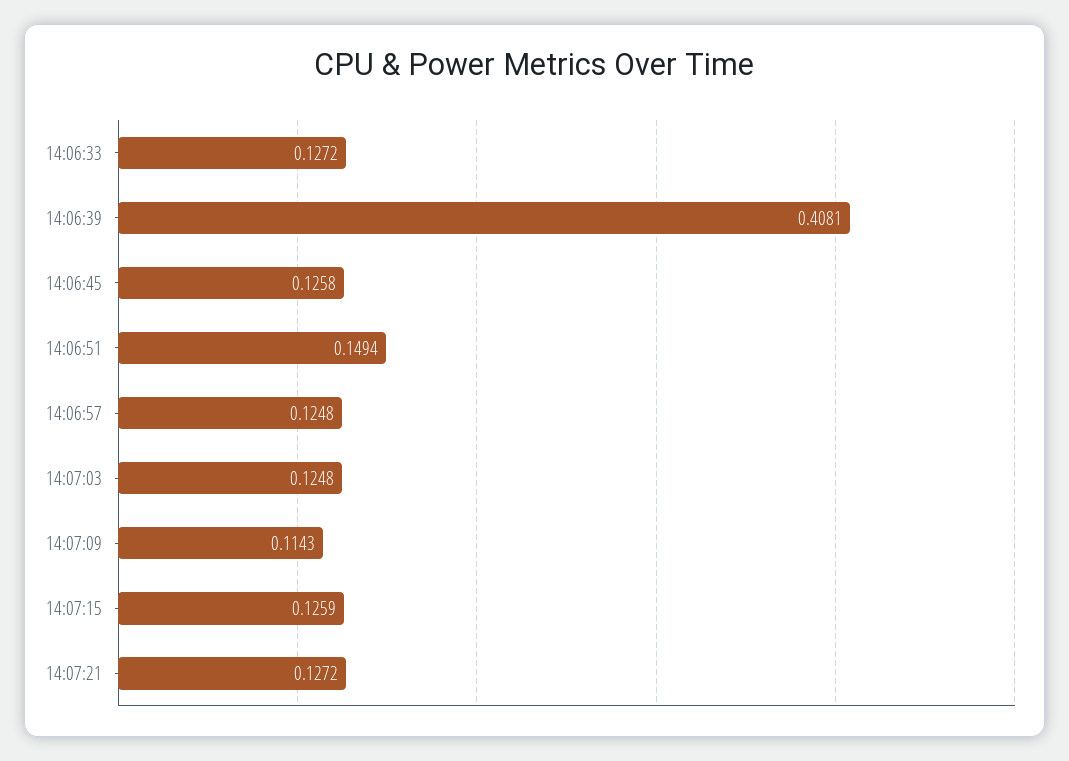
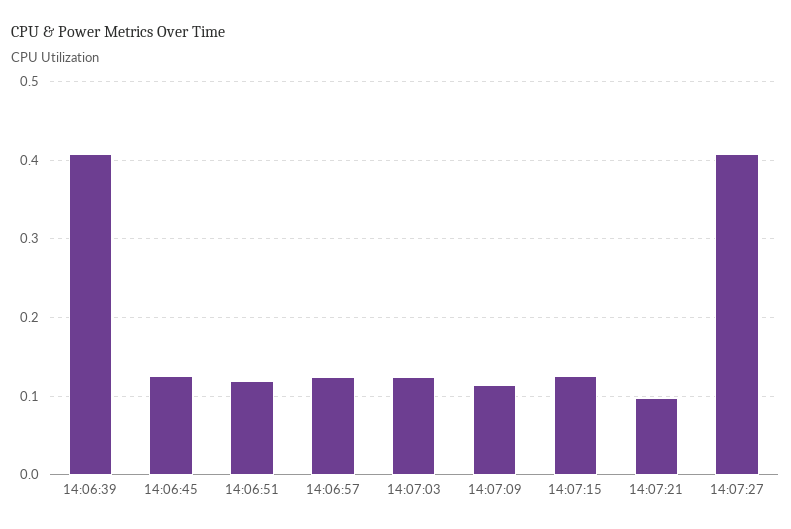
14:06:33: 0.1272 -> none
14:06:51: 0.1494 -> 0.12
14:07:21: 0.1272 -> 0.1
14:07:27: none -> 0.41

